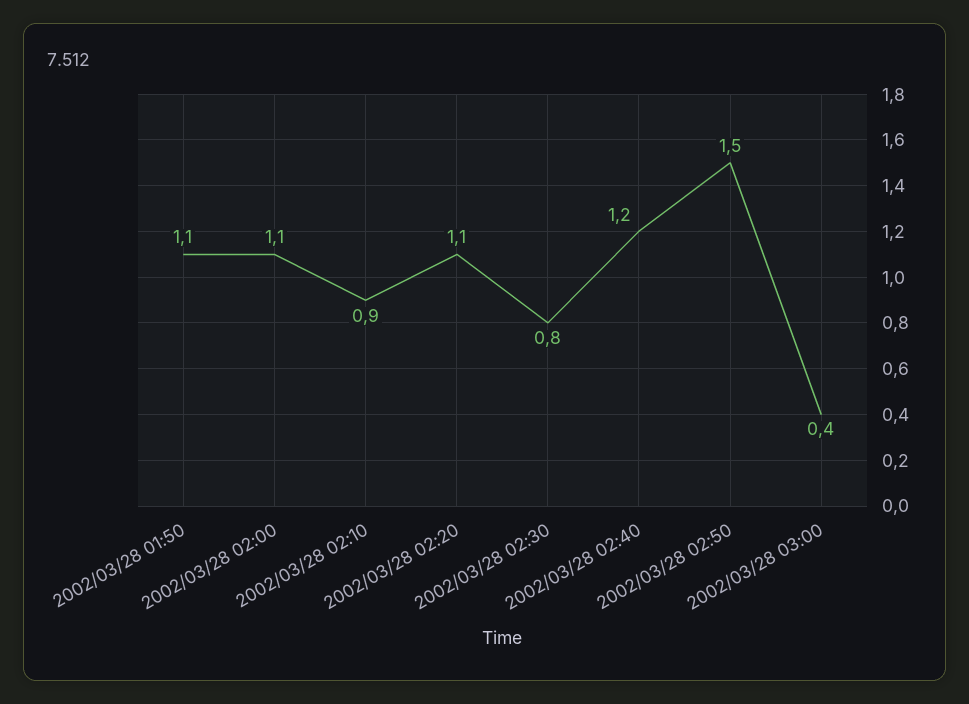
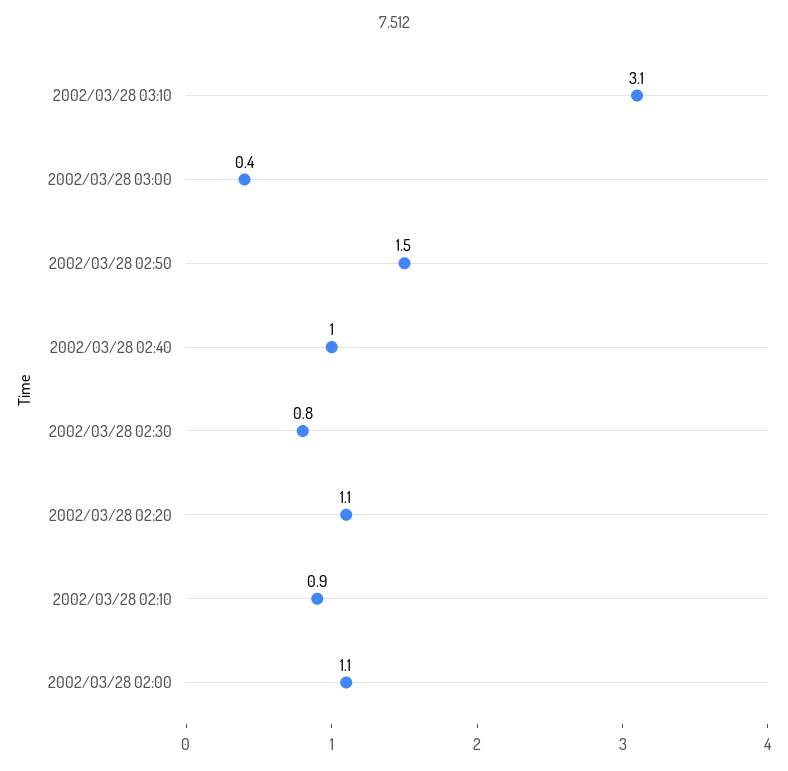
2002/03/28 01:50: 1.1 -> none
2002/03/28 02:40: 1.2 -> 1
2002/03/28 03:10: none -> 3.1

